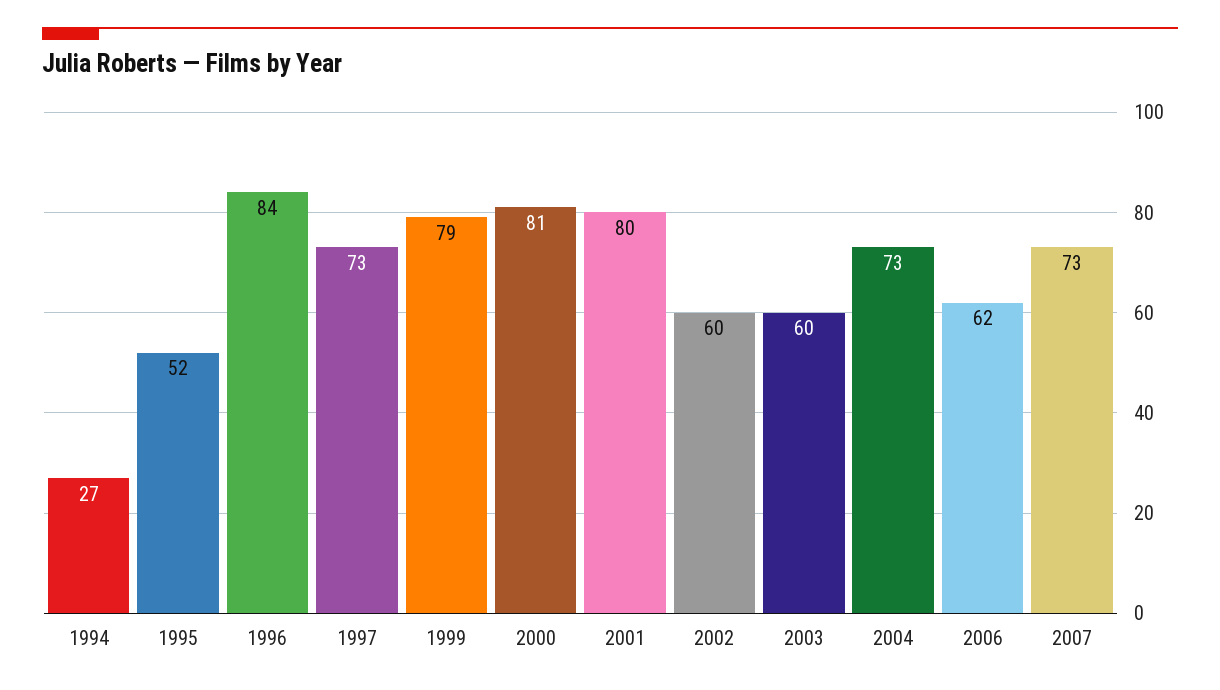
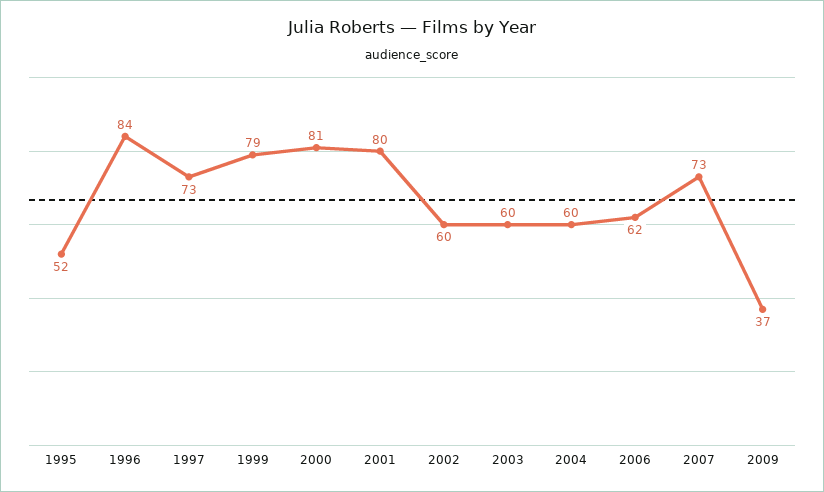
1994: 27 -> none
2004: 73 -> 60
2009: none -> 37

